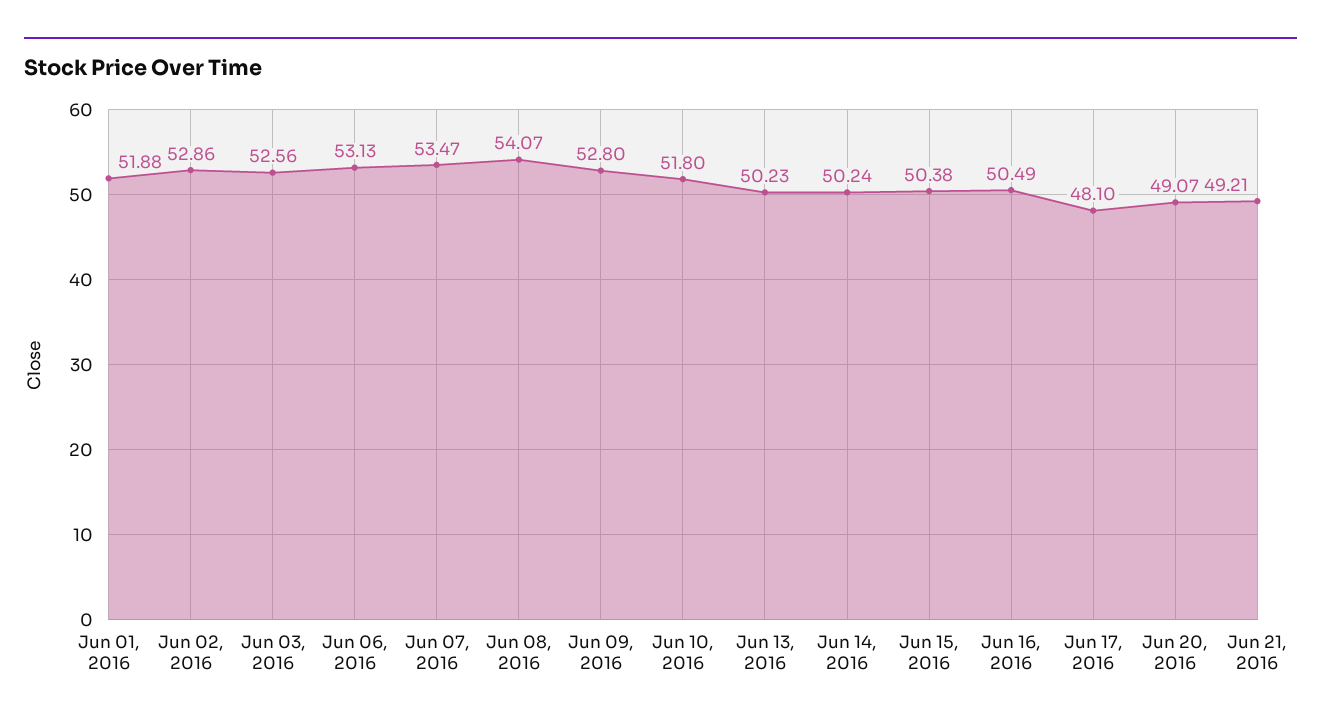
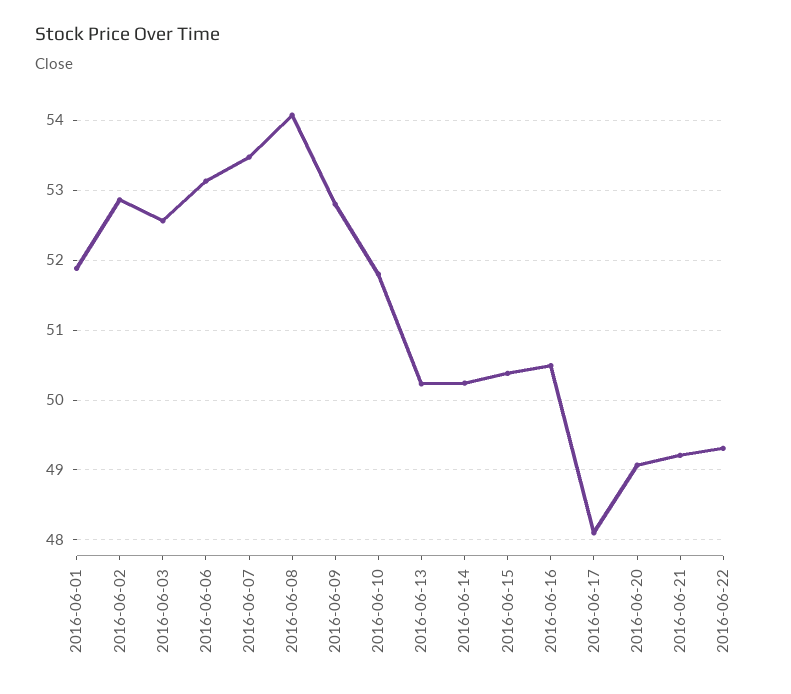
2016-06-22: none -> 49.3

